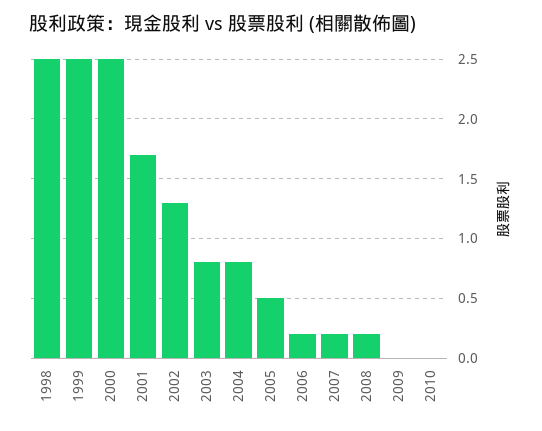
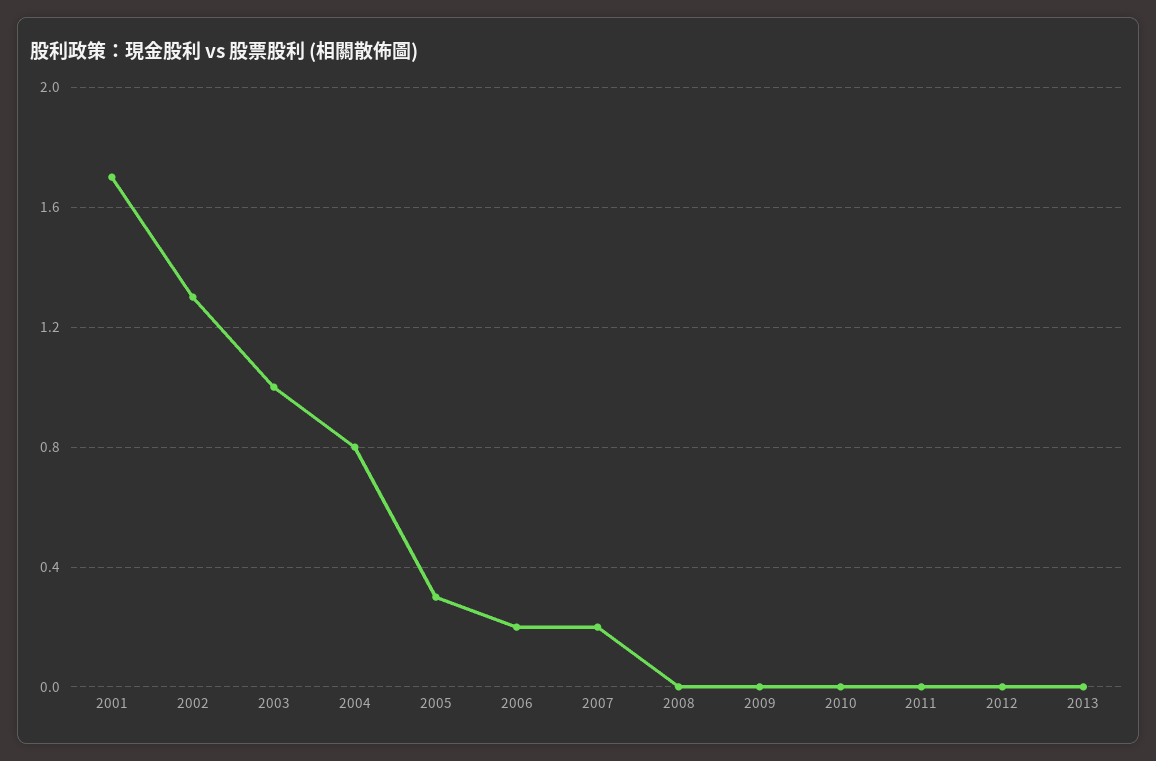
1998: 2.5 -> none
1999: 2.5 -> none
2000: 2.5 -> none
2003: 0.8 -> 1
2005: 0.5 -> 0.3
2008: 0.2 -> 0
2011: none -> 0
2012: none -> 0
2013: none -> 0

